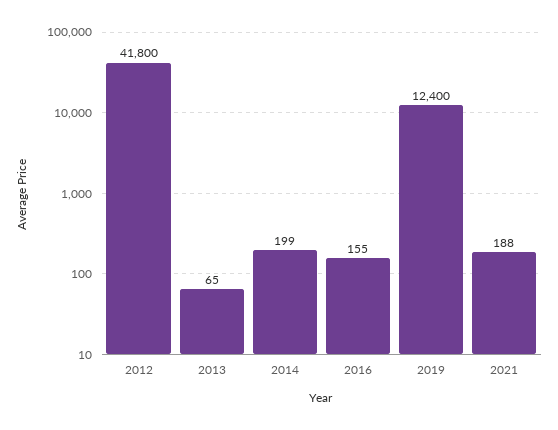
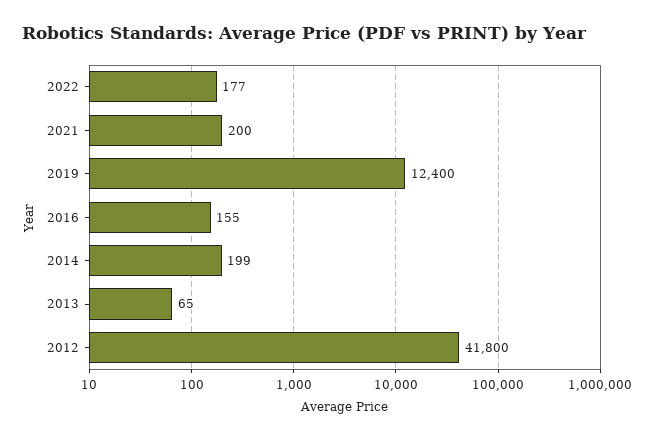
2021: 188 -> 200
2022: none -> 177

